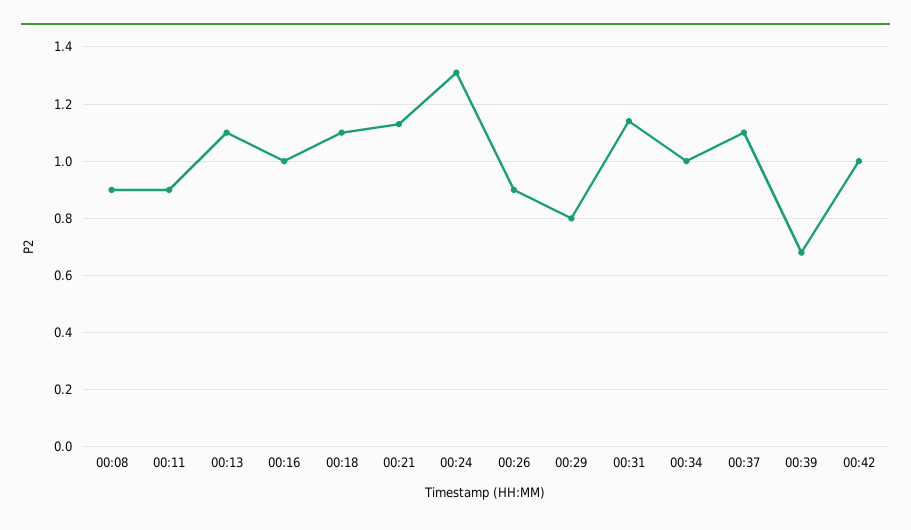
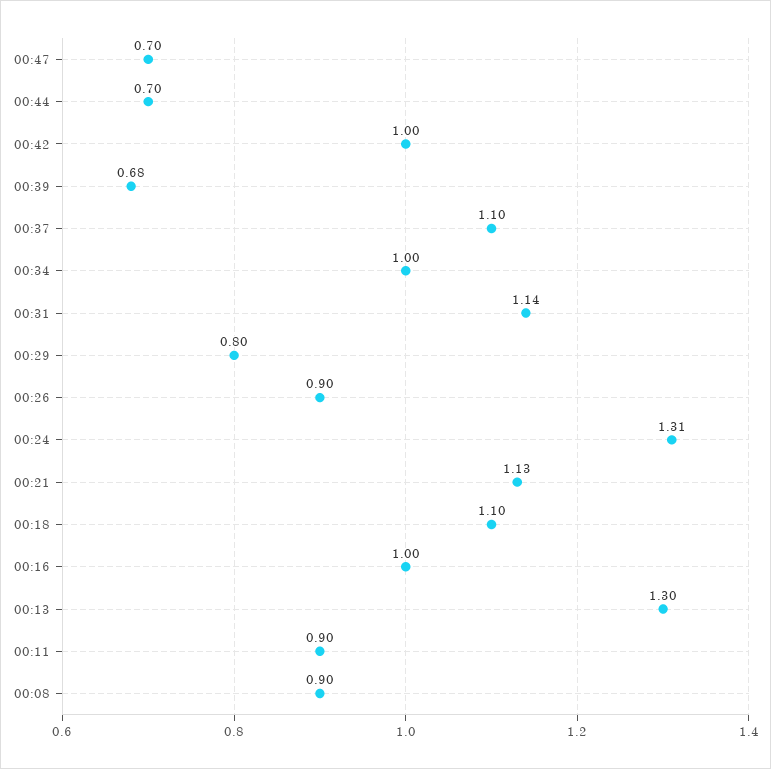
00:13: 1.1 -> 1.3
00:47: none -> 0.7
00:44: none -> 0.7

